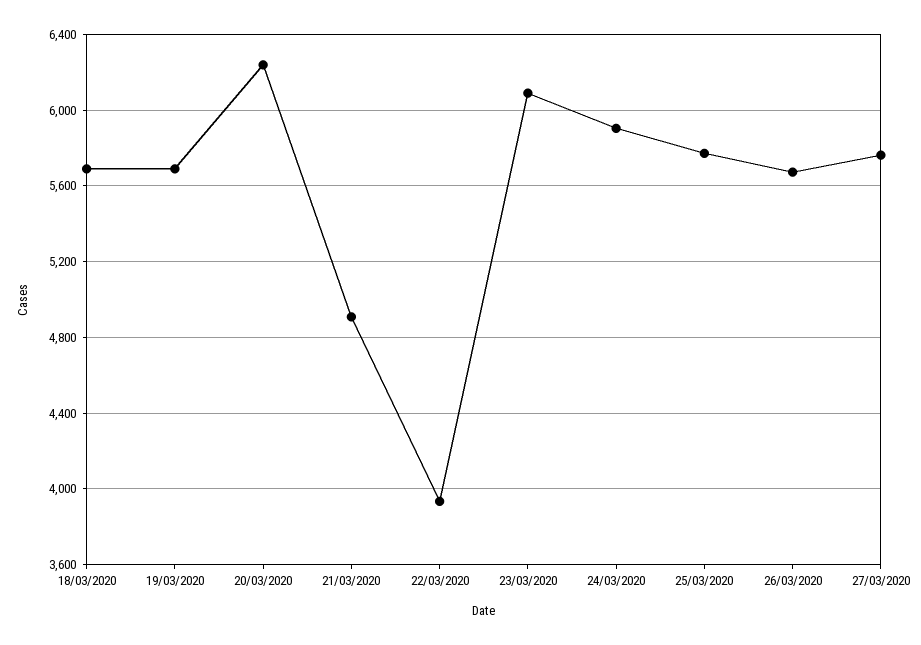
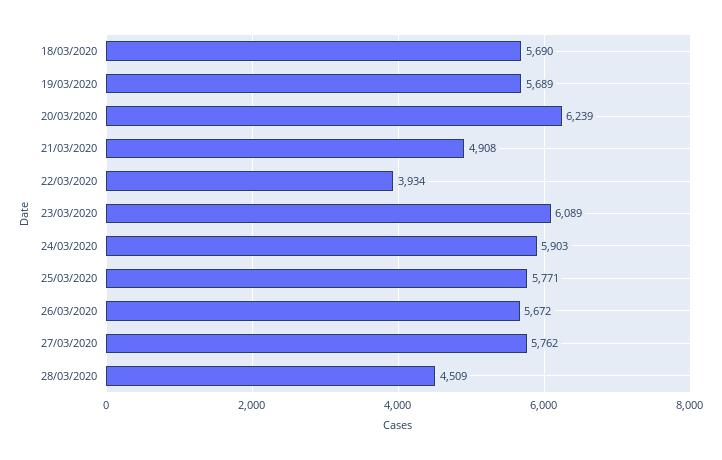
28/03/2020: none -> 4509

